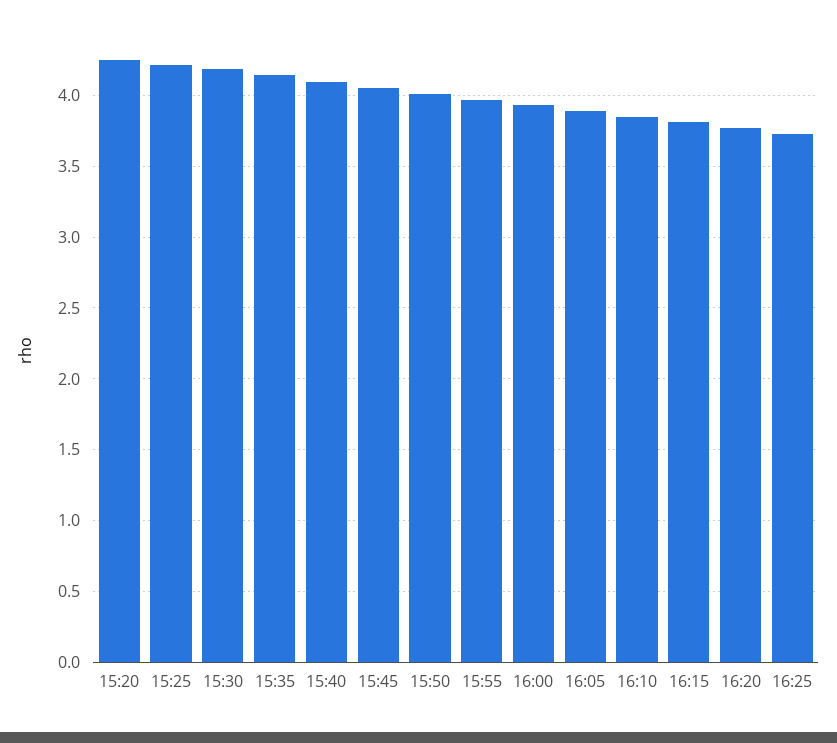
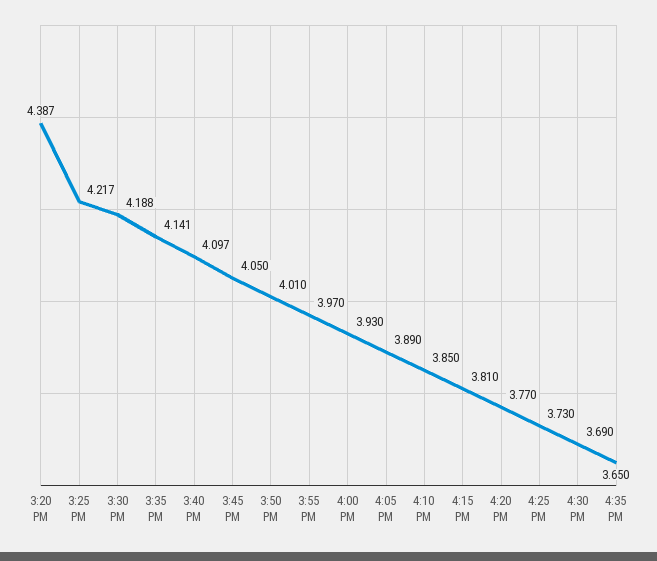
15:20: 4.25 -> 4.387
4:30 PM: none -> 3.69
4:35 PM: none -> 3.65

